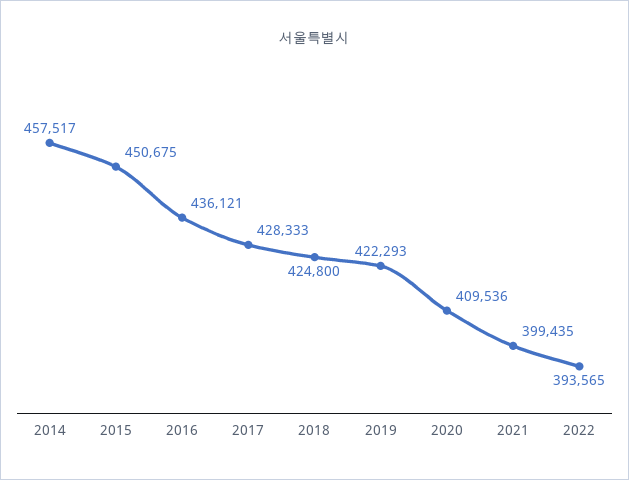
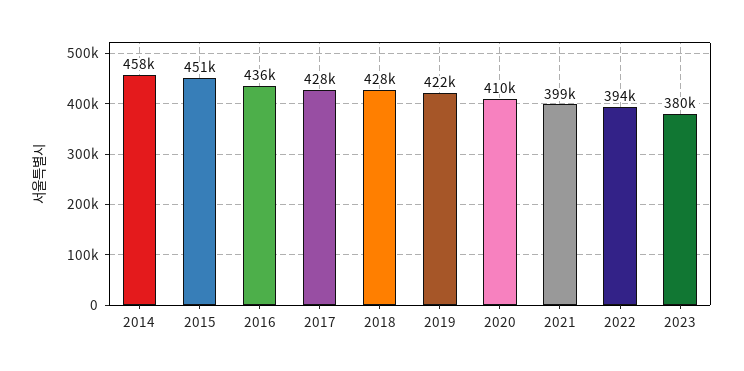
2018: 424800 -> 428000
2023: none -> 380000

